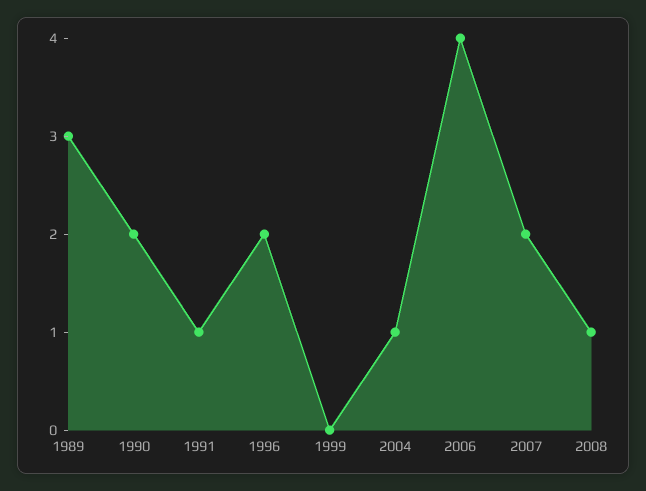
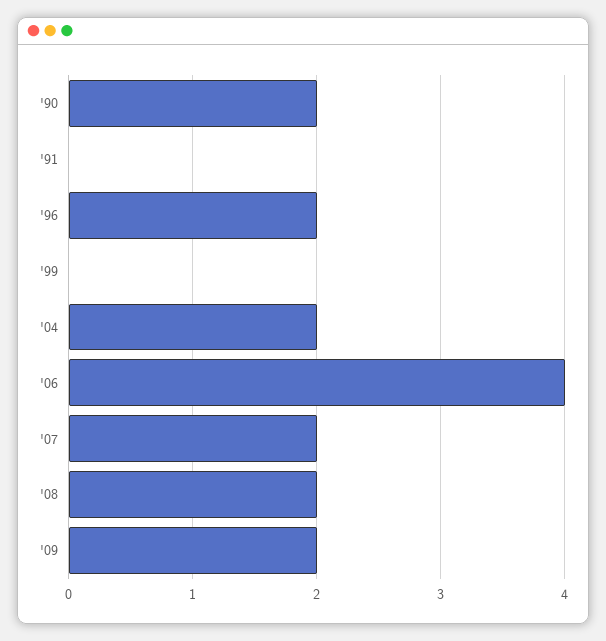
1989: 3 -> none
1991: 1 -> 0
2004: 1 -> 2
2008: 1 -> 2
'09: none -> 2

